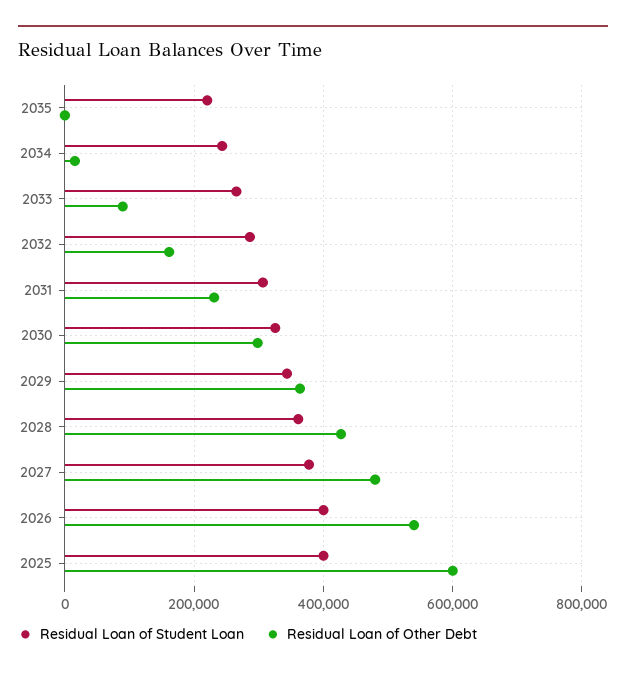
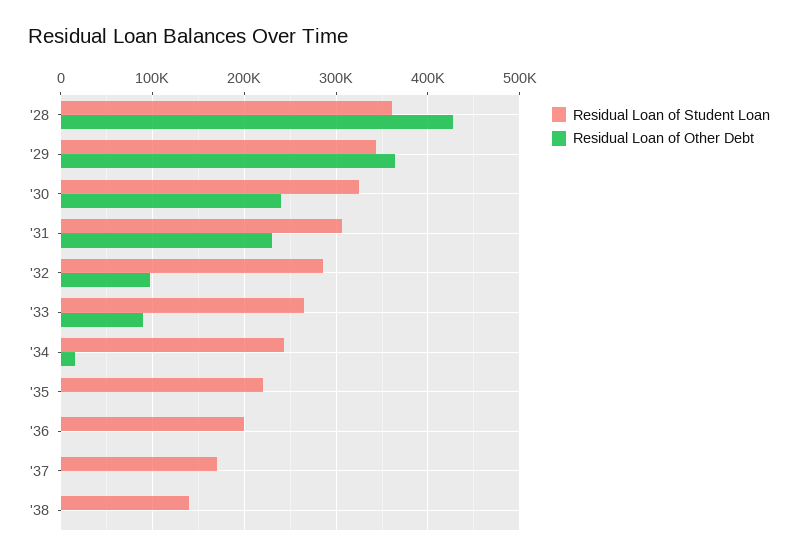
Residual Loan of Other Debt, 2032: 160000 -> 100000
Residual Loan of Other Debt, 2030: 300000 -> 240000
Residual Loan of Student Loan, 2027: 380000 -> none
Residual Loan of Other Debt, 2027: 480000 -> none
Residual Loan of Student Loan, 2026: 400000 -> none
Residual Loan of Other Debt, 2026: 540000 -> none
Residual Loan of Student Loan, 2025: 400000 -> none
Residual Loan of Other Debt, 2025: 600000 -> none
Residual Loan of Student Loan, '36: none -> 200000
Residual Loan of Other Debt, '36: none -> 0
Residual Loan of Student Loan, '37: none -> 170000
Residual Loan of Other Debt, '37: none -> 0
Residual Loan of Student Loan, '38: none -> 140000
Residual Loan of Other Debt, '38: none -> 0

